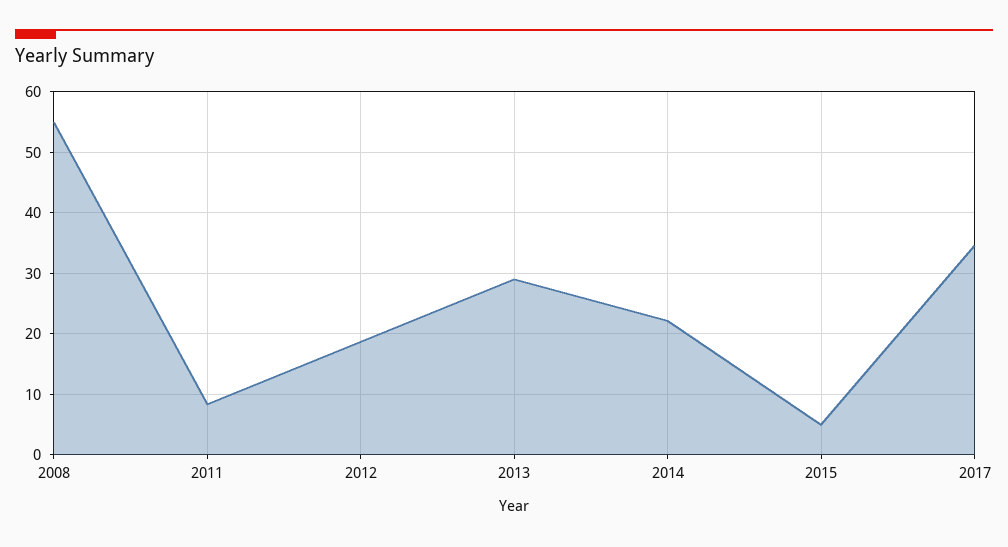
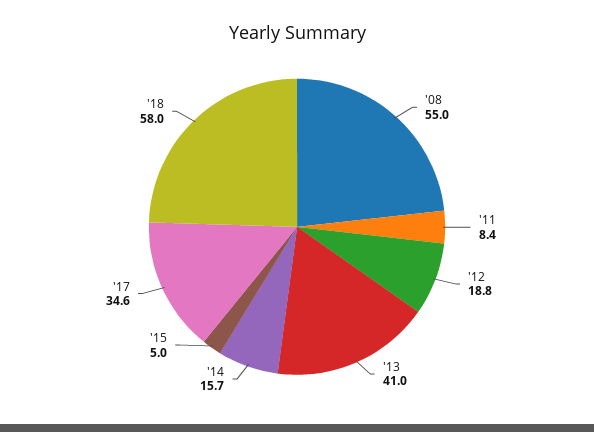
2013: 29 -> 41
2014: 22 -> 15.7
'18: none -> 58

